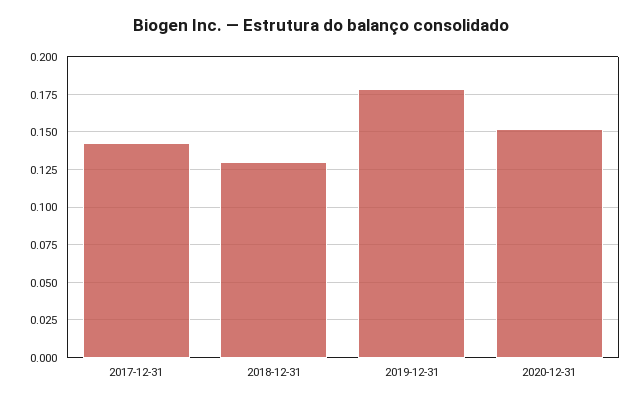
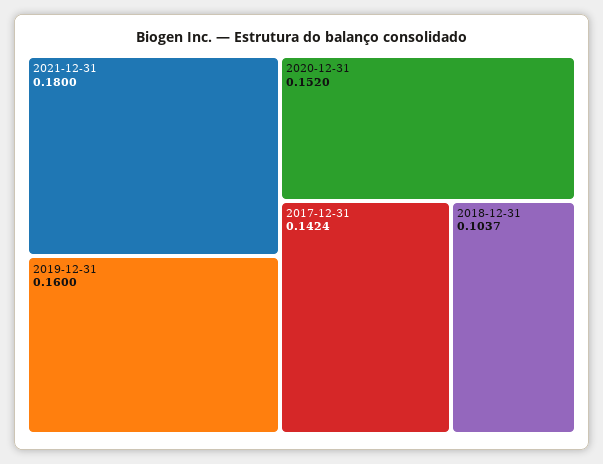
2018-12-31: 0.13 -> 0.1037
2019-12-31: 0.18 -> 0.16
2021-12-31: none -> 0.18

